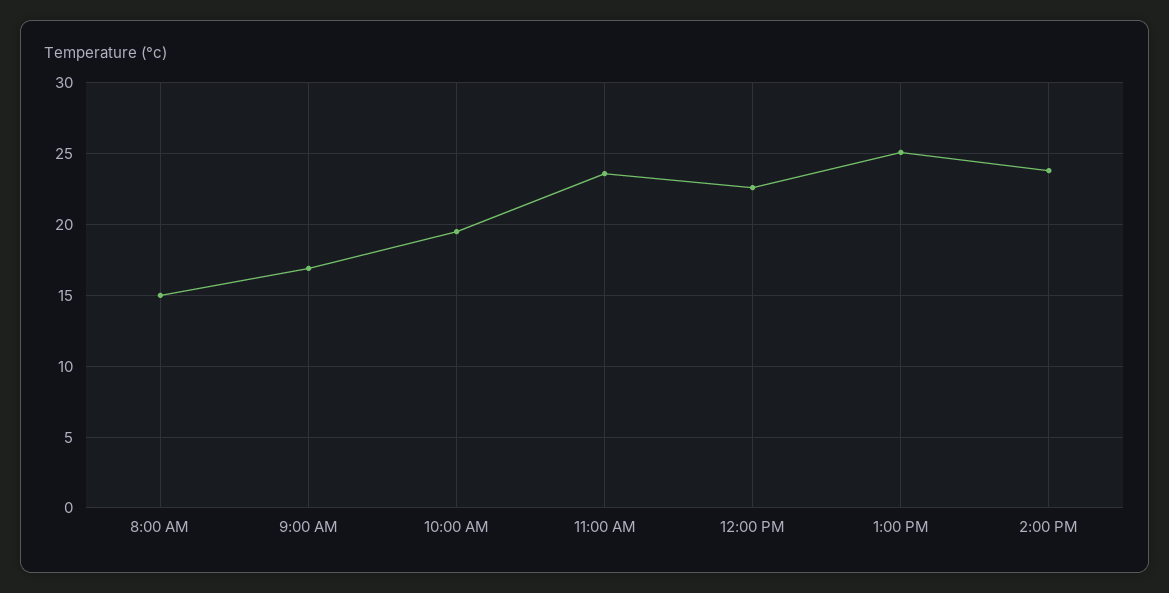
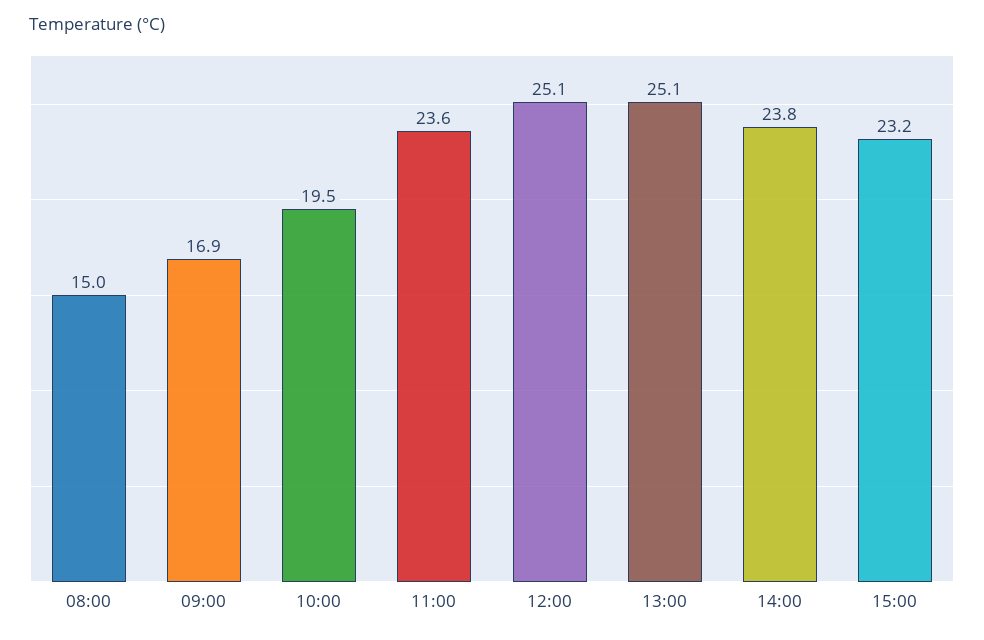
12:00 PM: 22.5 -> 25.1
15:00: none -> 23.2

